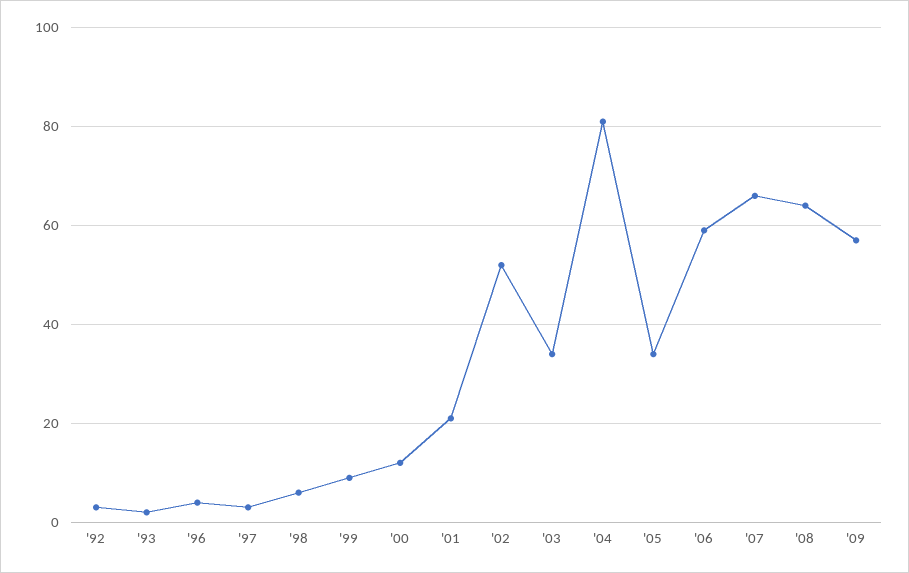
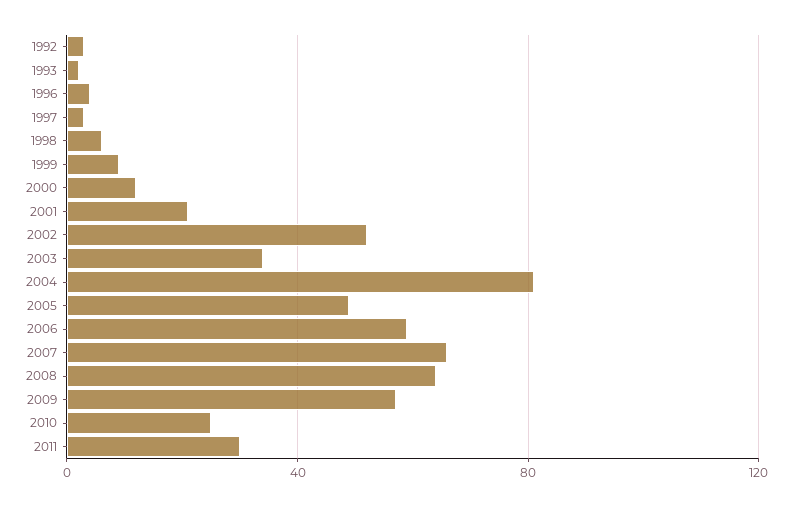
'05: 35 -> 50
2010: none -> 25
2011: none -> 30

